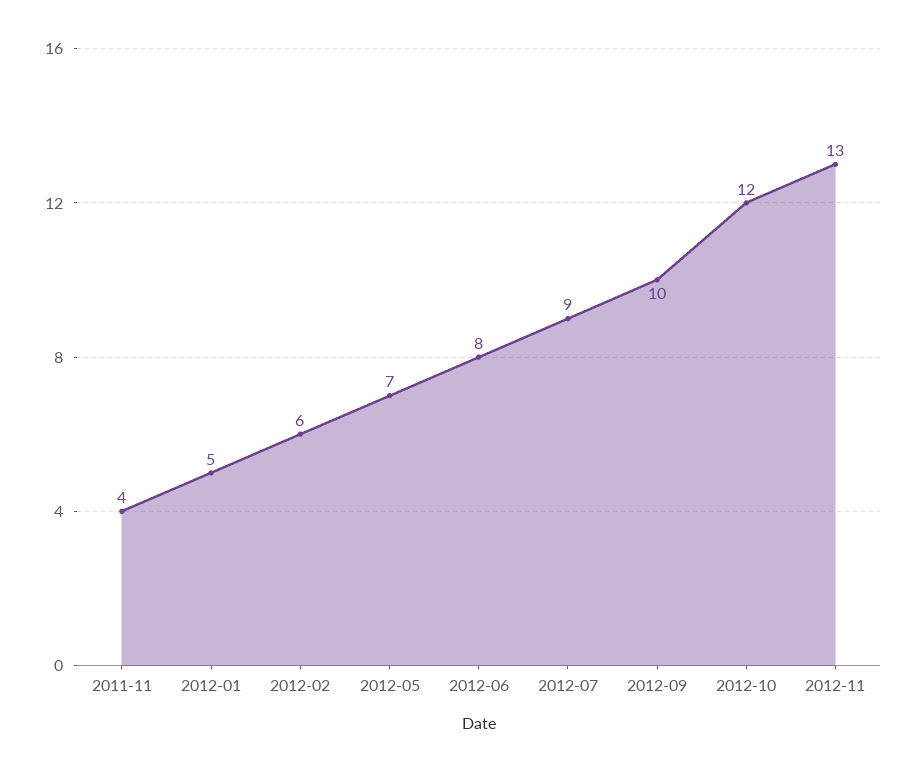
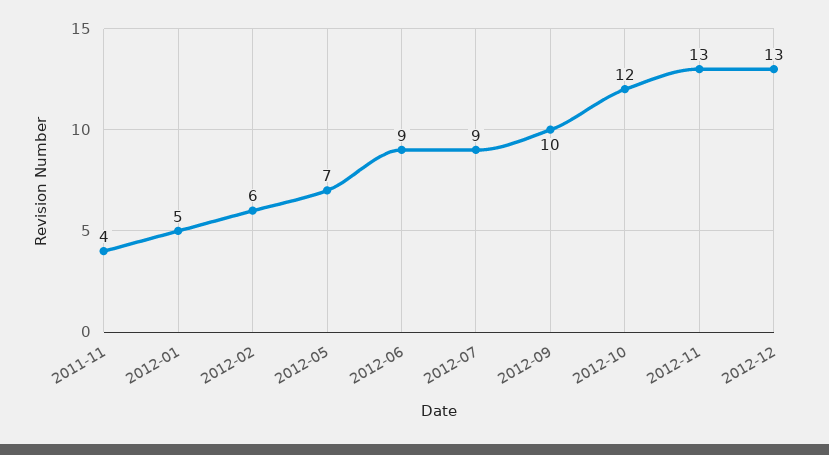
2012-06: 8 -> 9
2012-12: none -> 13

